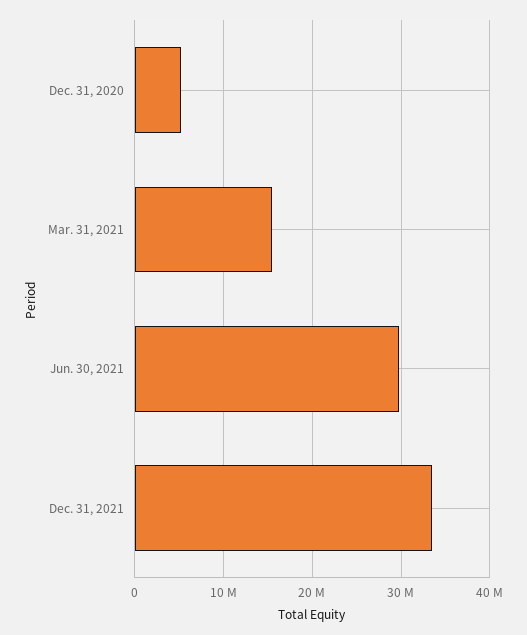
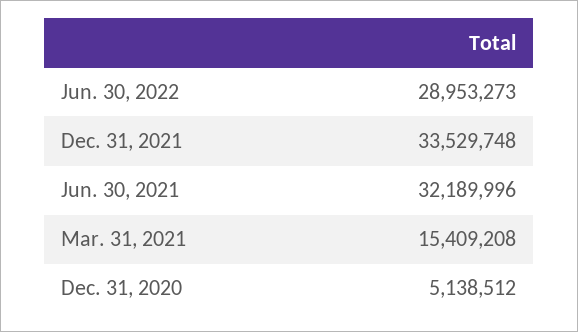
Jun. 30, 2021: 30000000 -> 32189996
Jun. 30, 2022: none -> 28953273

